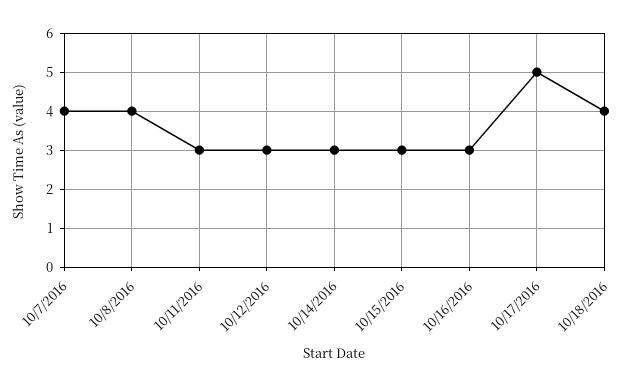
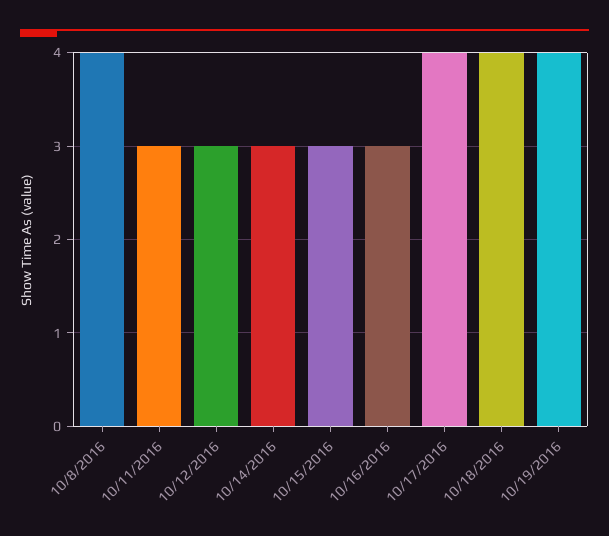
10/7/2016: 4 -> none
10/17/2016: 5 -> 4
10/19/2016: none -> 4

